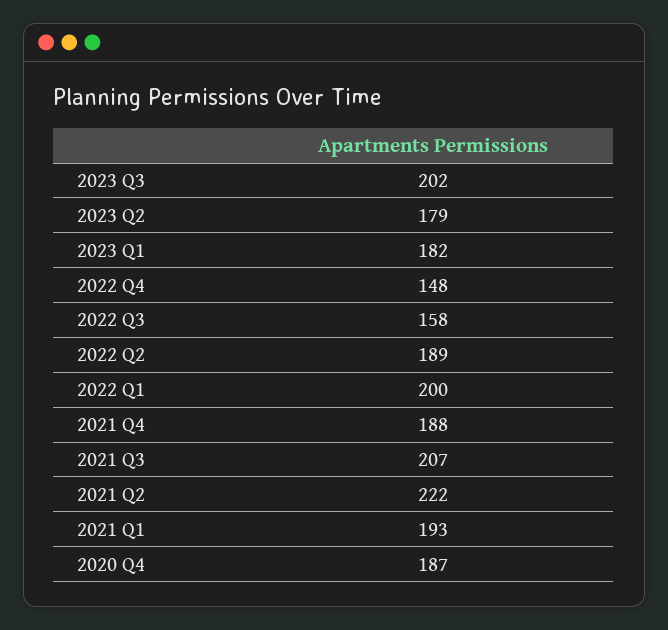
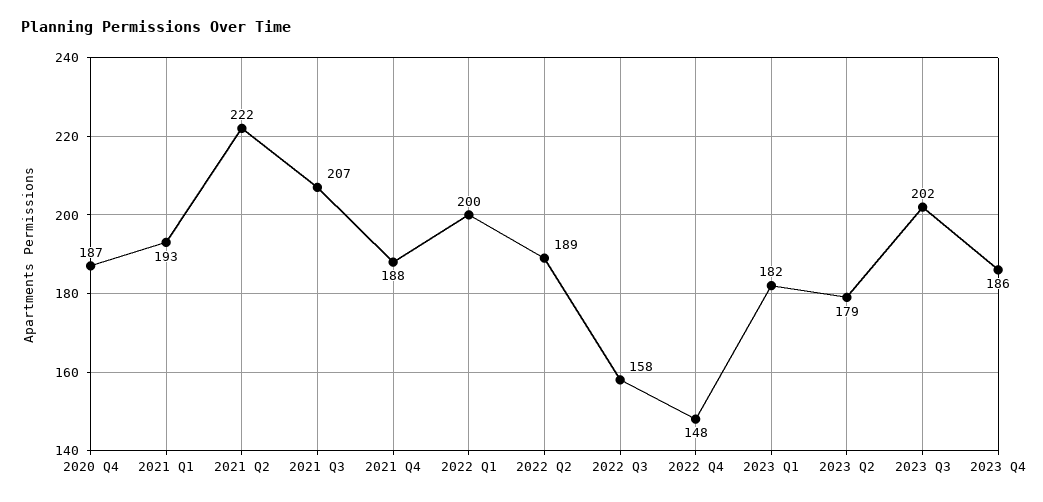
2023 Q4: none -> 186

